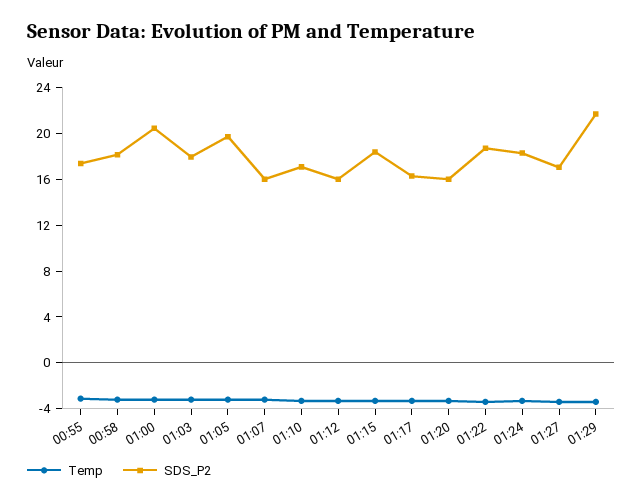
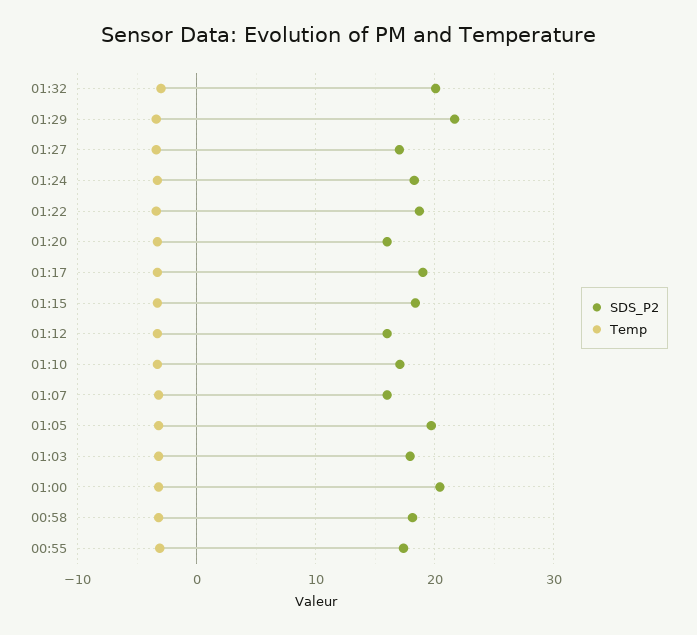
SDS_P2, 01:17: 16 -> 19
SDS_P2, 01:32: none -> 20
Temp, 01:32: none -> -3

